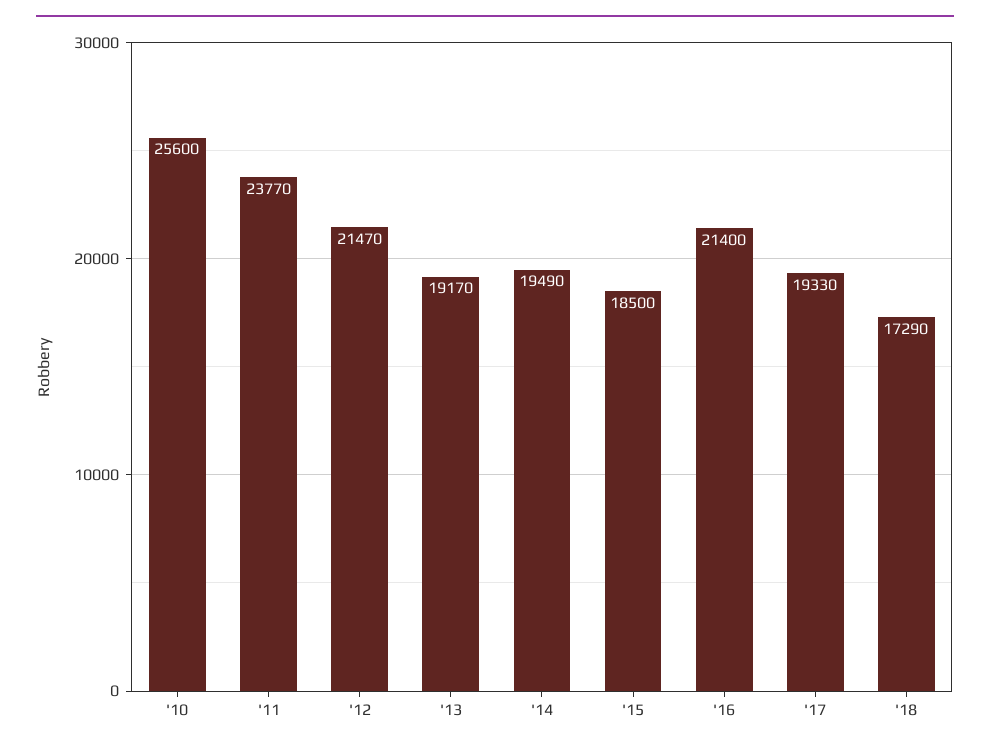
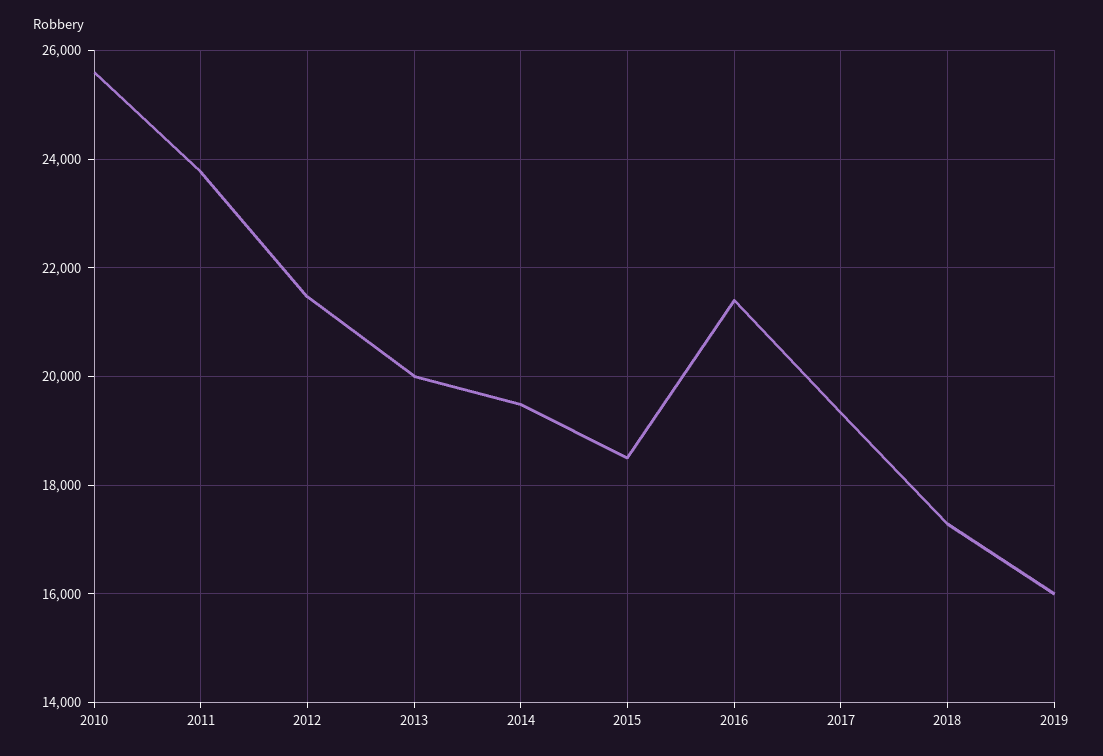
'13: 19170 -> 20000
2019: none -> 16000

